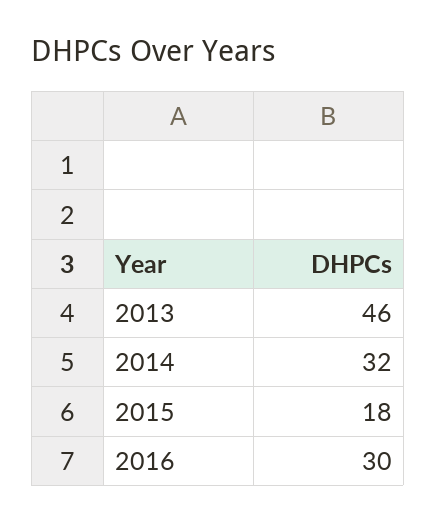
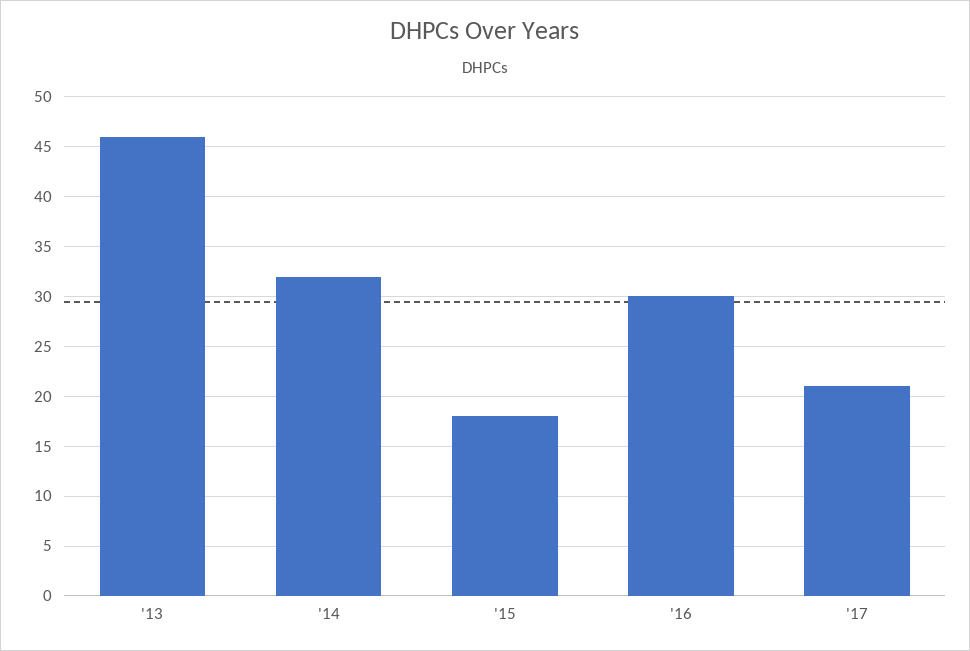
'17: none -> 21

